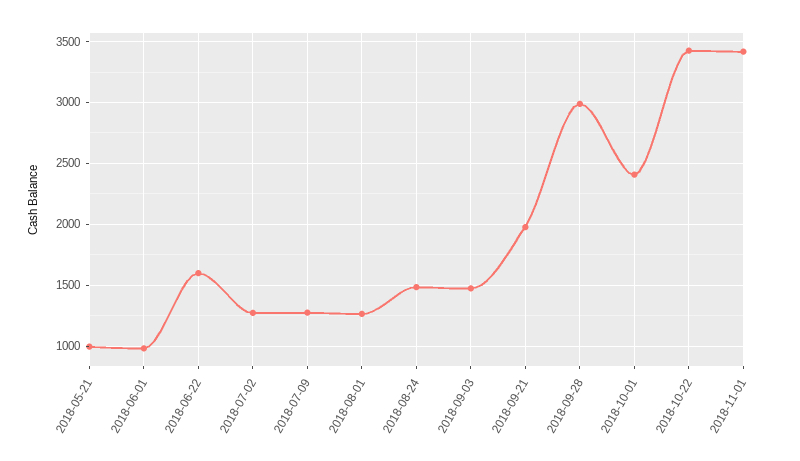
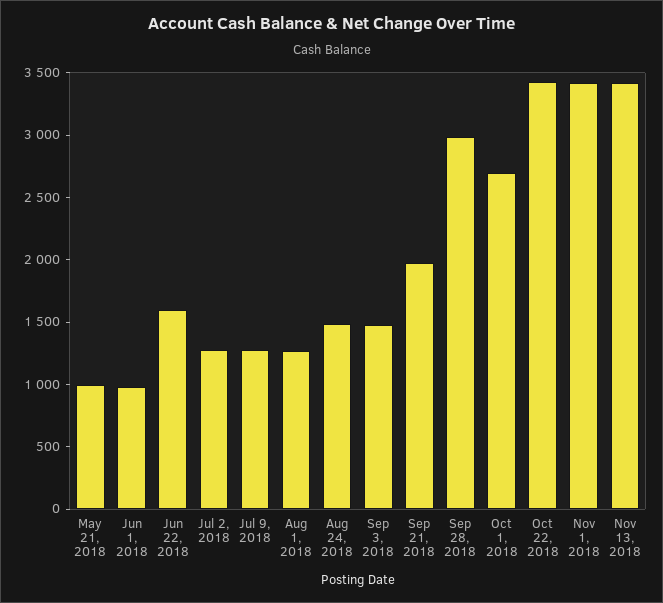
2018-10-01: 2400 -> 2700
Nov 13, 2018: none -> 3400

